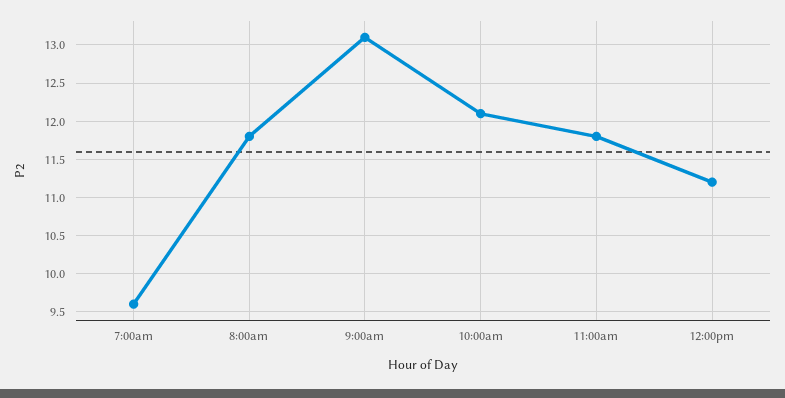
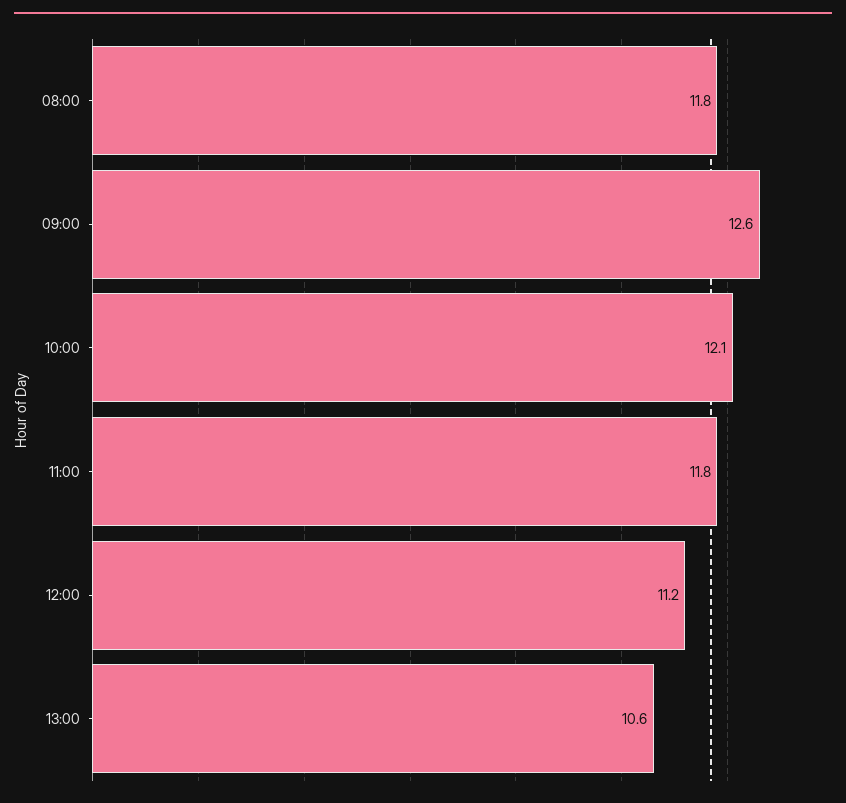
7:00am: 9.6 -> none
9:00am: 13.1 -> 12.6
13:00: none -> 10.6

